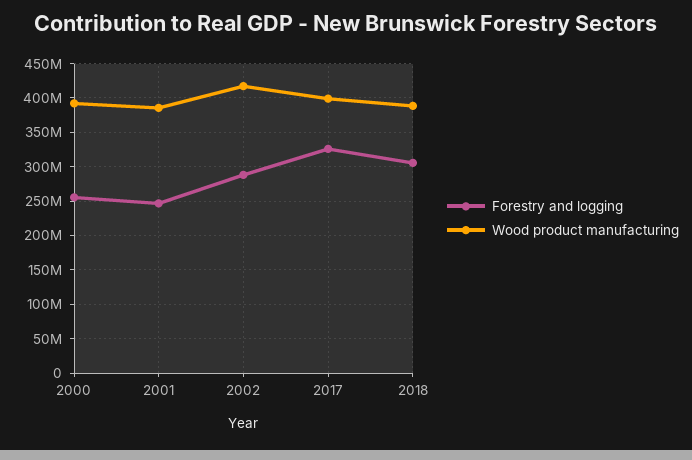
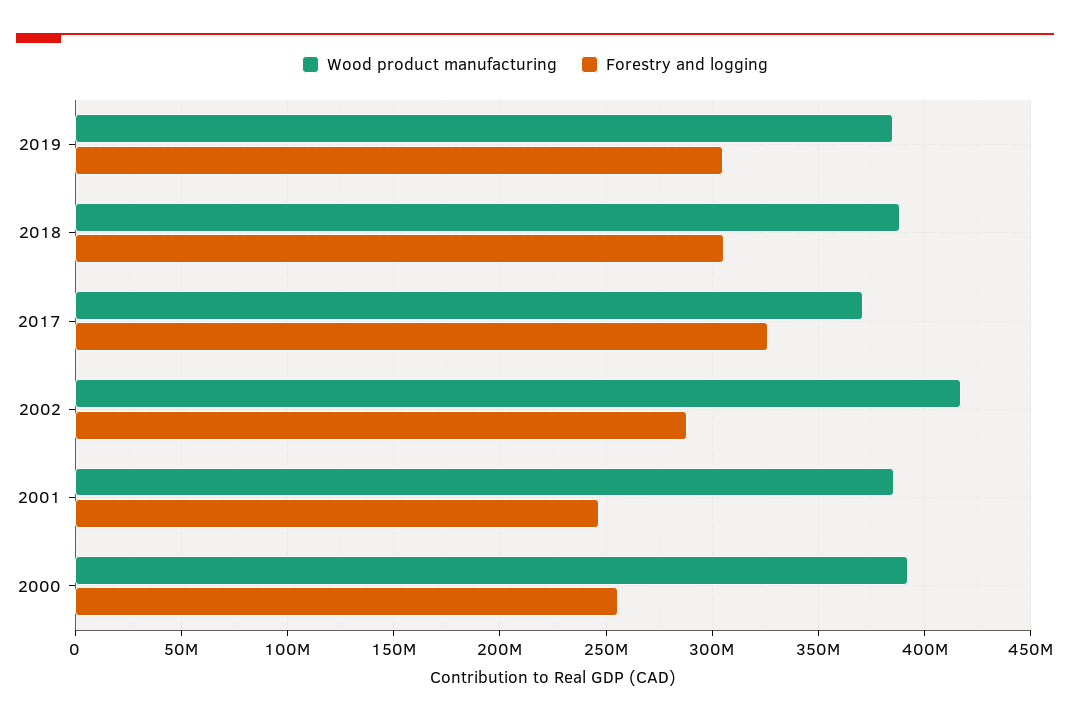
Wood product manufacturing, 2017: 400000000 -> 370000000
Wood product manufacturing, 2019: none -> 385000000
Forestry and logging, 2019: none -> 305000000

